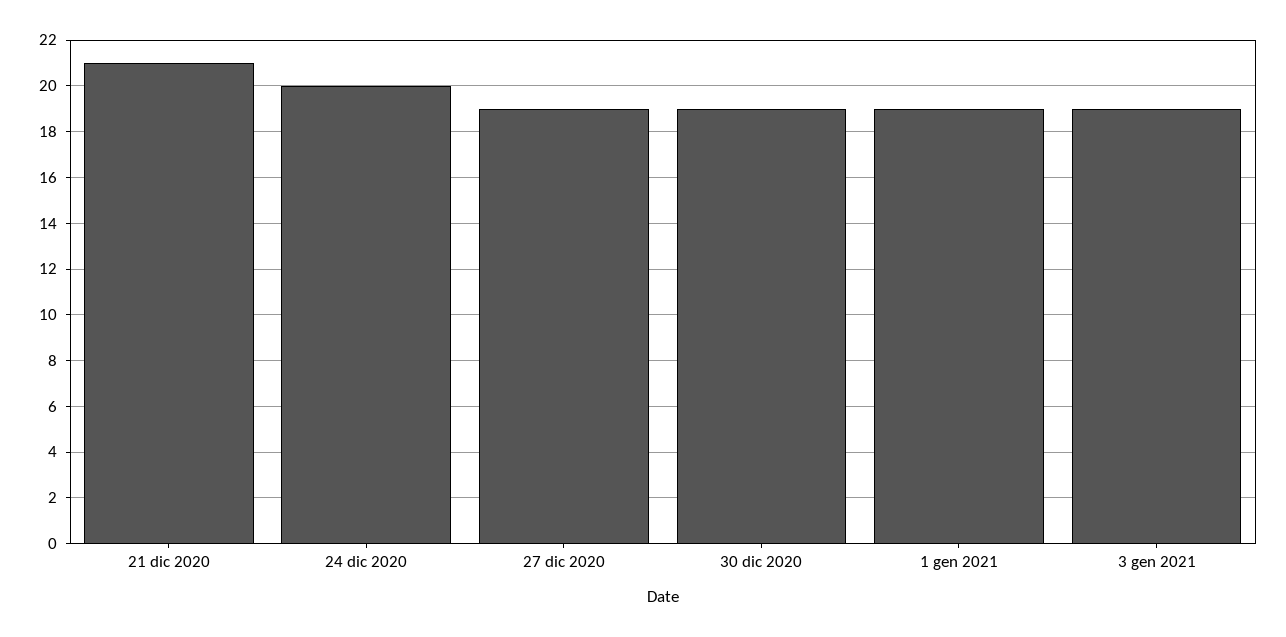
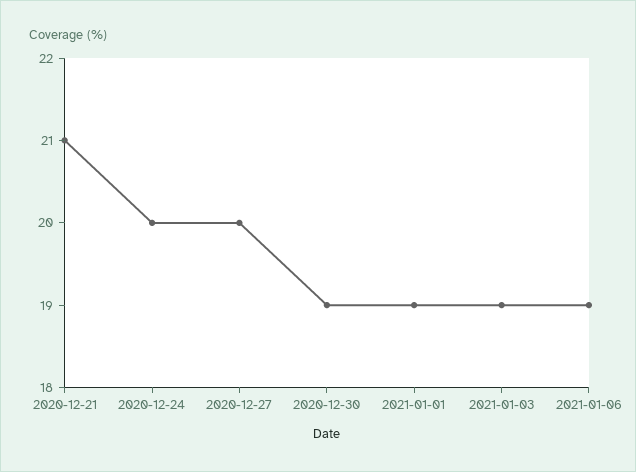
27 dic 2020: 19 -> 20
2021-01-06: none -> 19

